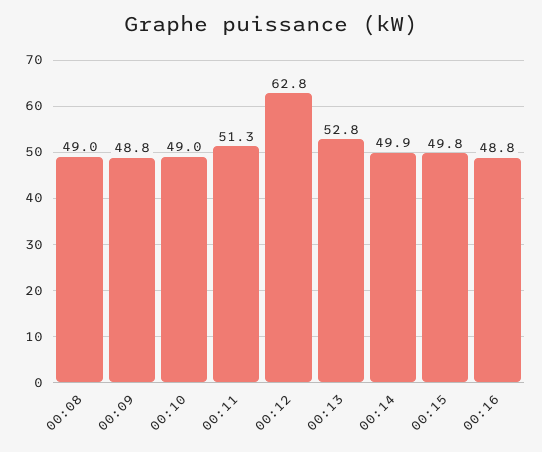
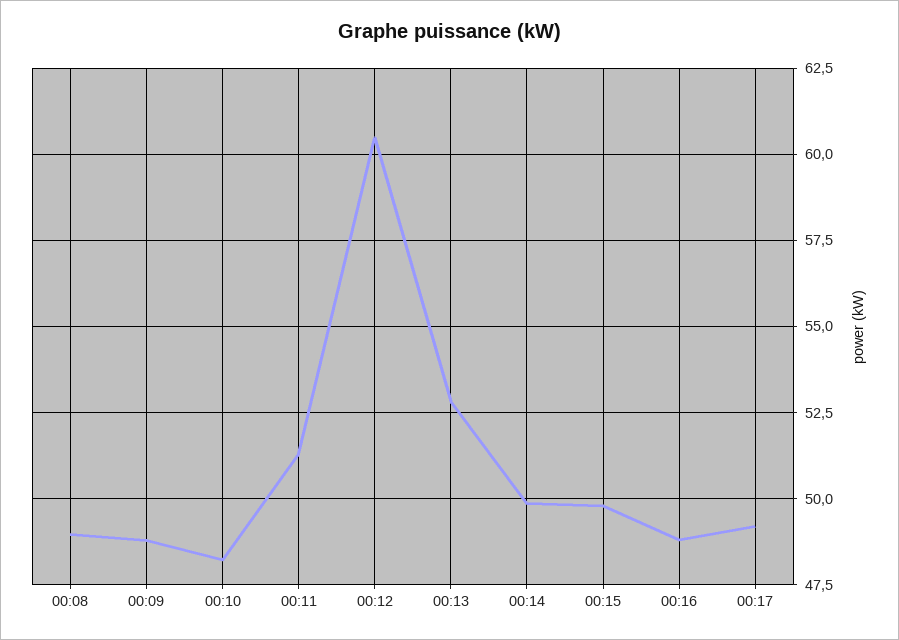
00:10: 49 -> 48.25
00:12: 62.8 -> 60.5
00:17: none -> 49.25

